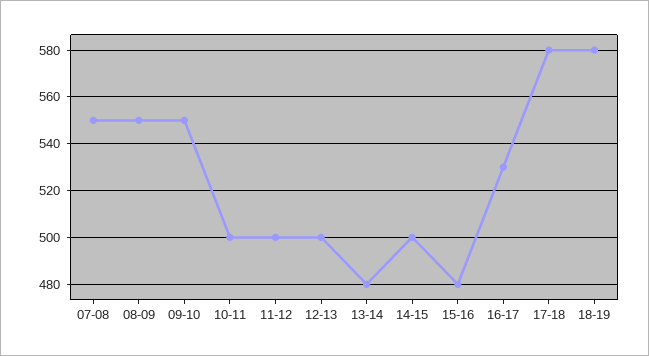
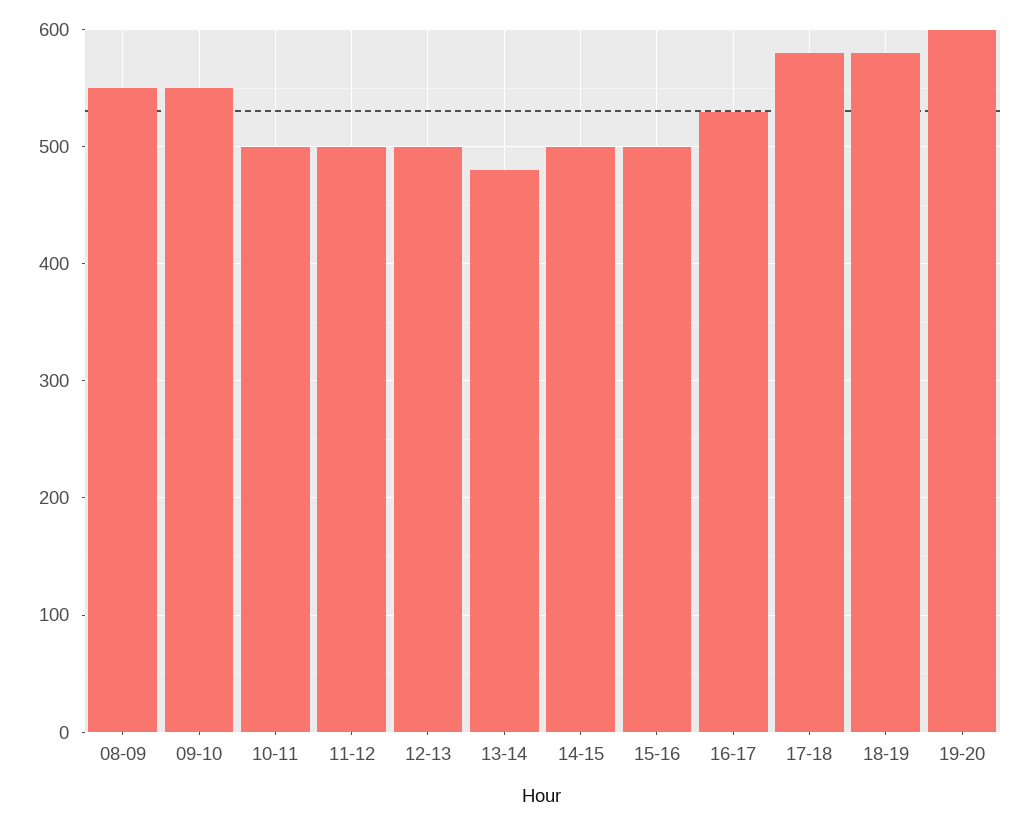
07-08: 550 -> none
15-16: 480 -> 500
19-20: none -> 600

